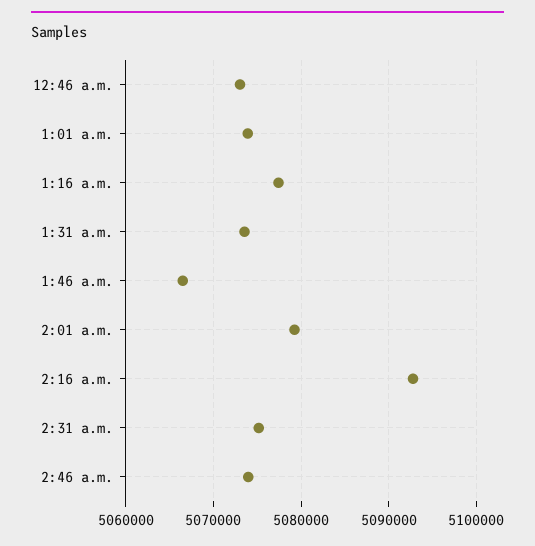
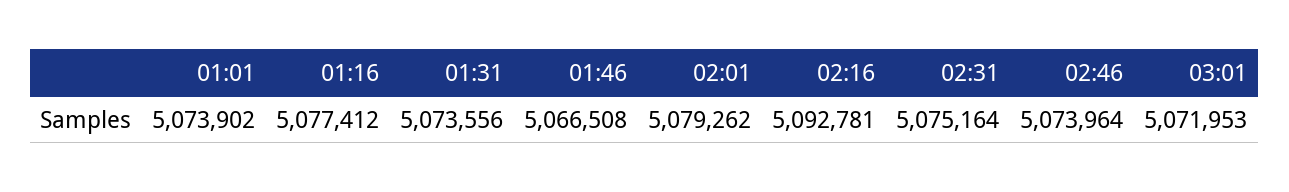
12:46 a.m.: 5073000 -> none
03:01: none -> 5071953

